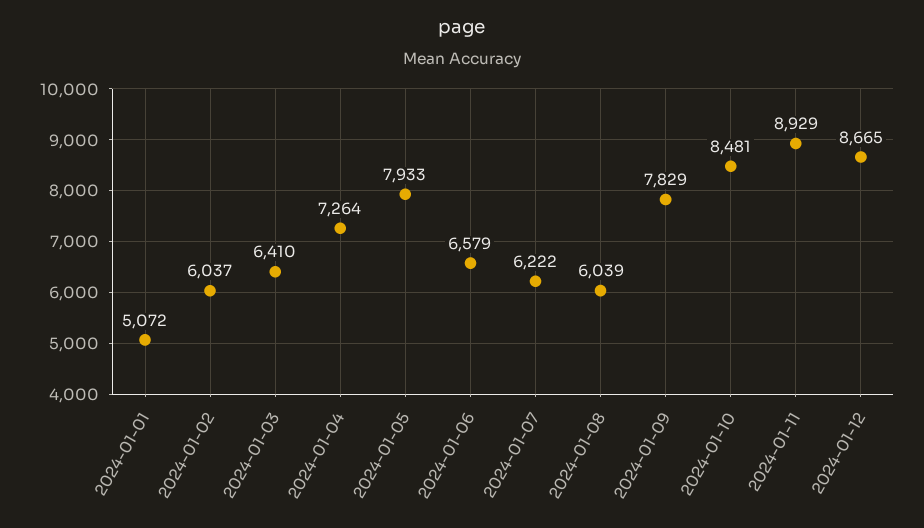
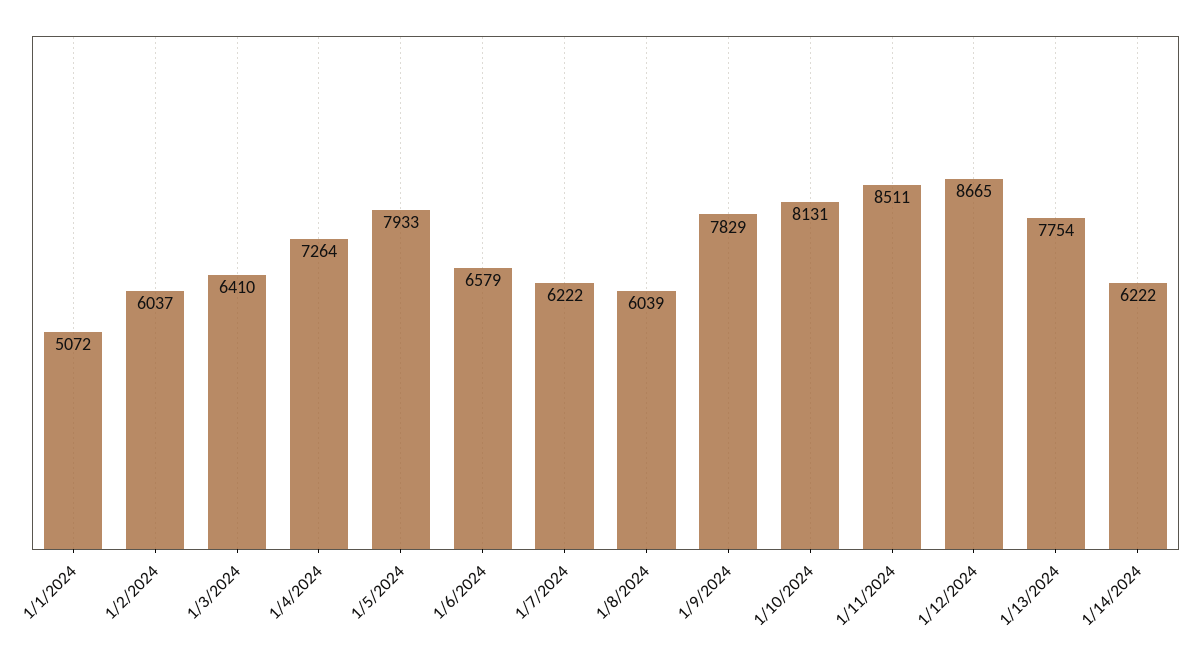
2024-01-10: 8481 -> 8131
2024-01-11: 8929 -> 8511
1/13/2024: none -> 7754
1/14/2024: none -> 6222

